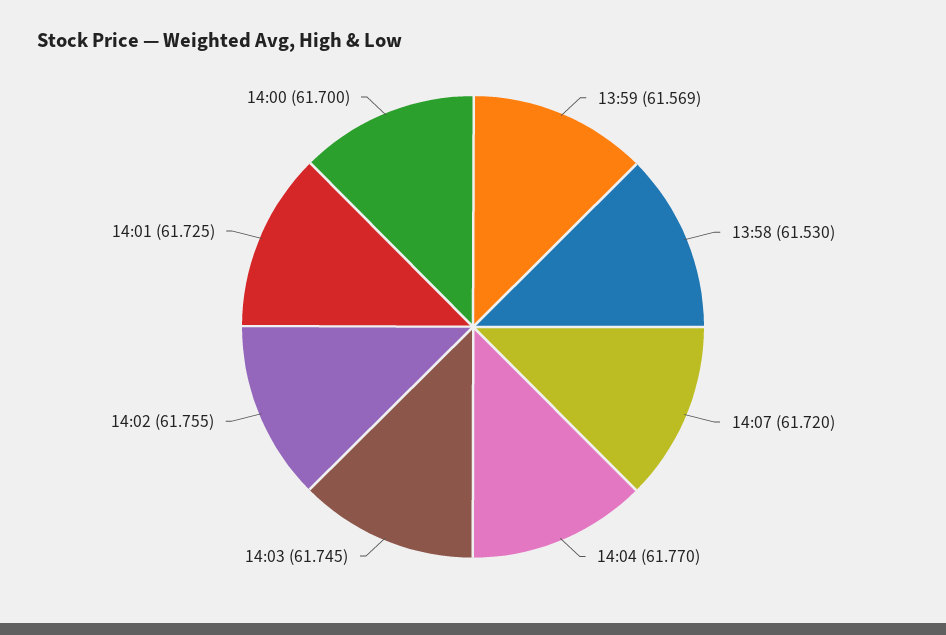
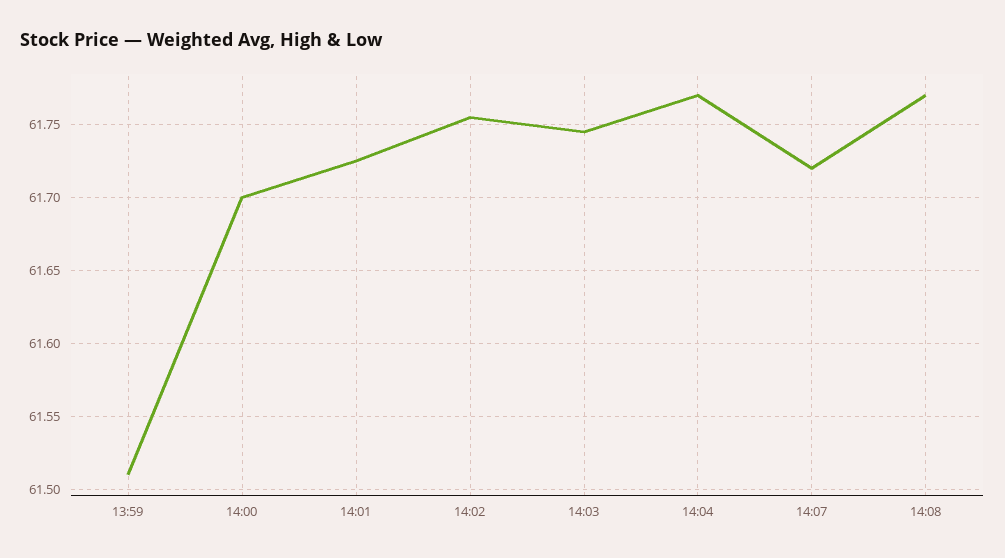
13:59: 61.569 -> 61.51
13:58: 61.53 -> none
14:08: none -> 61.77

